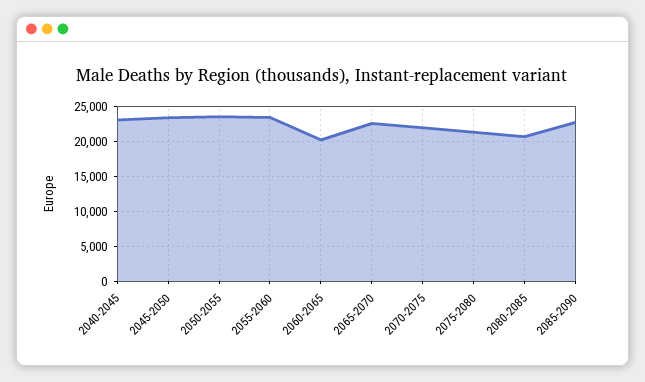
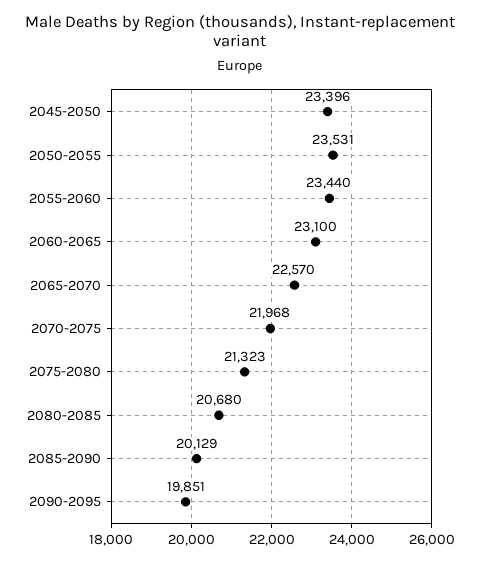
2040-2045: 23000 -> none
2060-2065: 20000 -> 23100
2085-2090: 23000 -> 20129
2090-2095: none -> 19851

